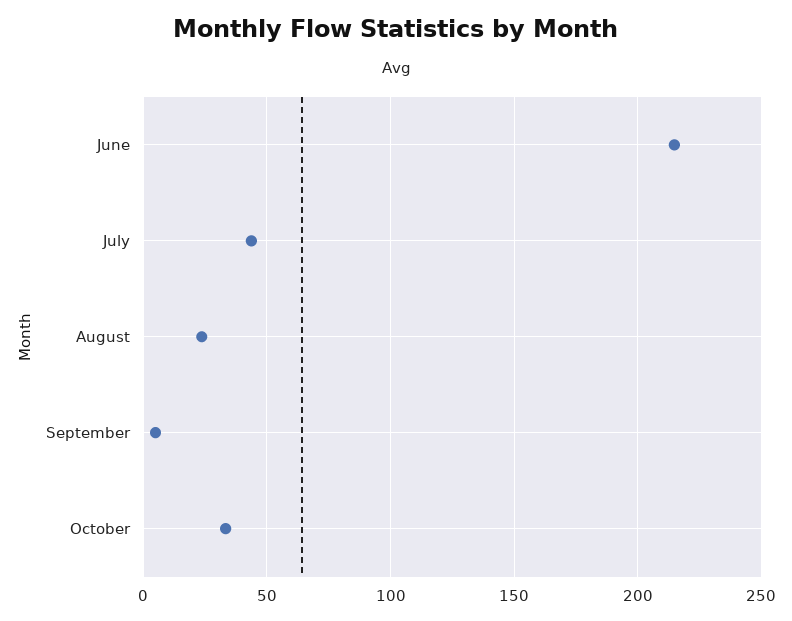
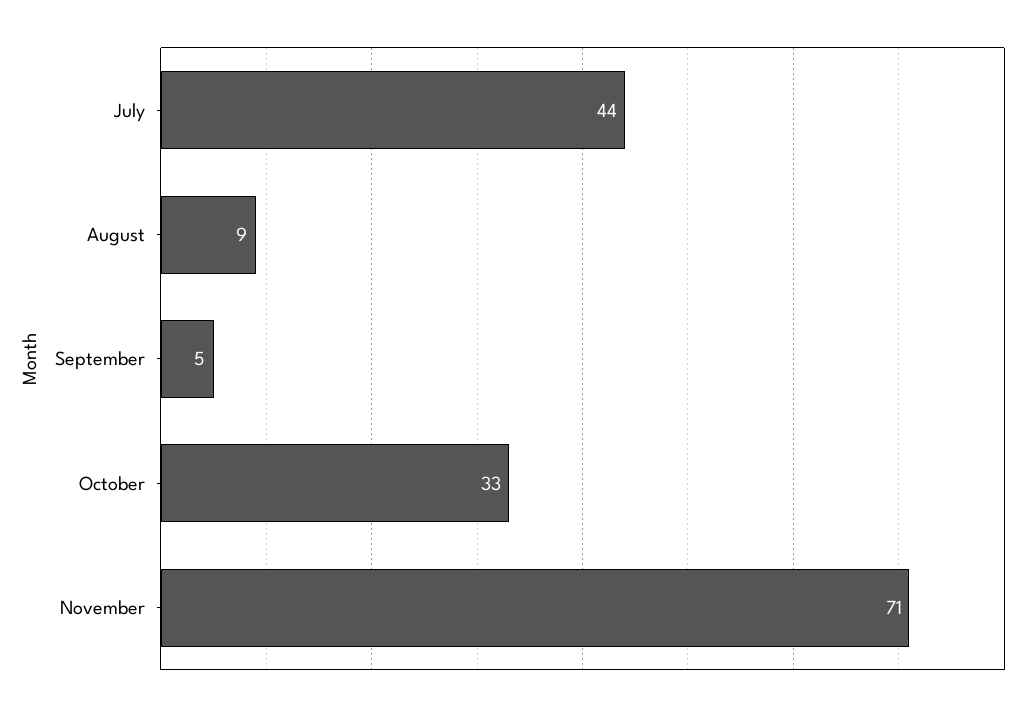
June: 215 -> none
August: 25 -> 9
November: none -> 71

